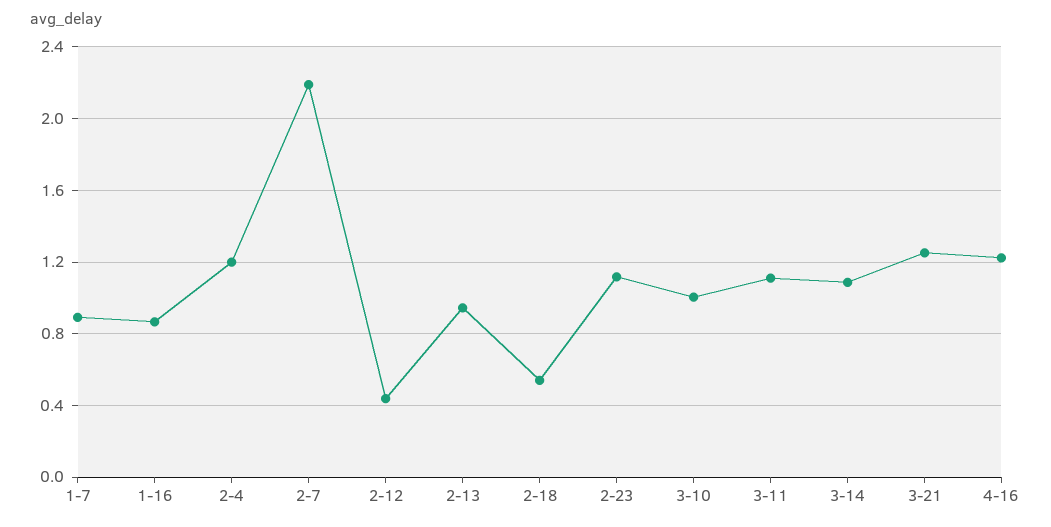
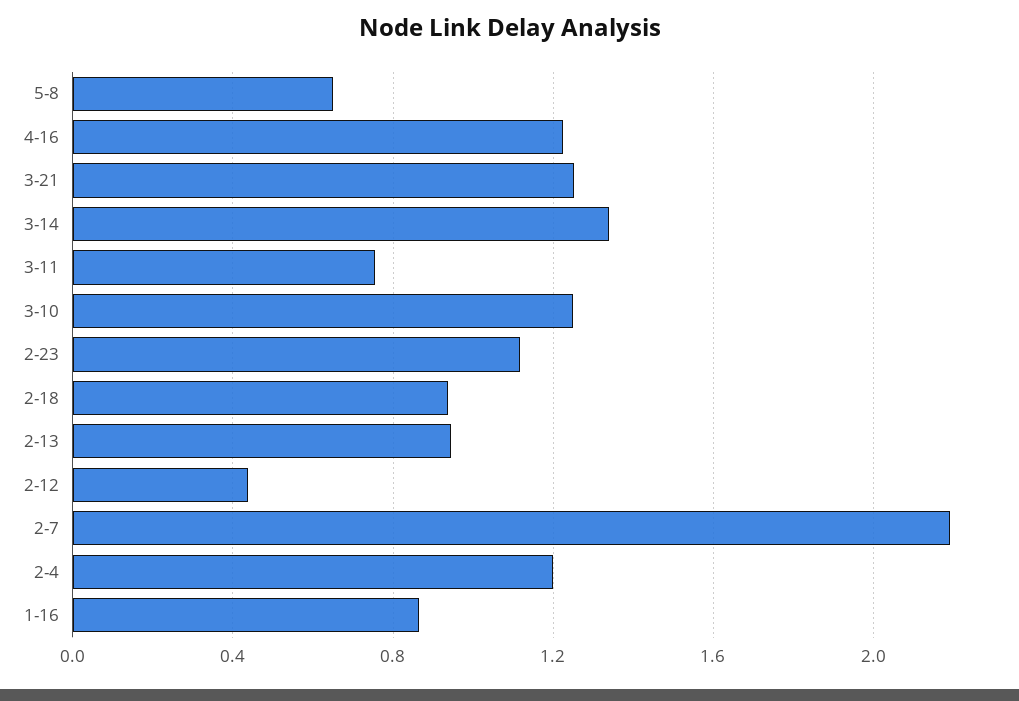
1-7: 0.9 -> none
2-18: 0.55 -> 0.95
3-10: 1 -> 1.25
3-11: 1.1 -> 0.75
3-14: 1.1 -> 1.35
5-8: none -> 0.65

